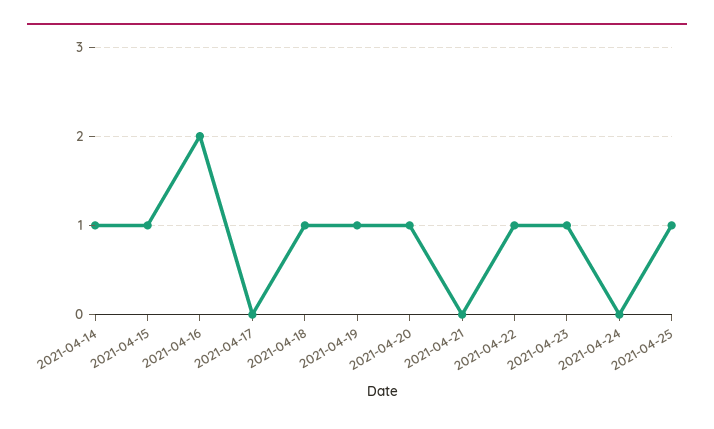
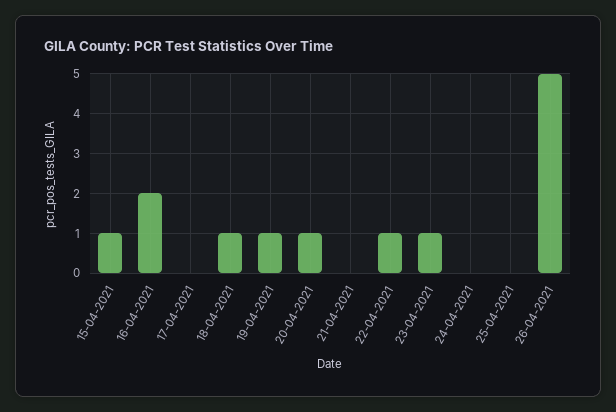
2021-04-14: 1 -> none
2021-04-25: 1 -> 0
26-04-2021: none -> 5

